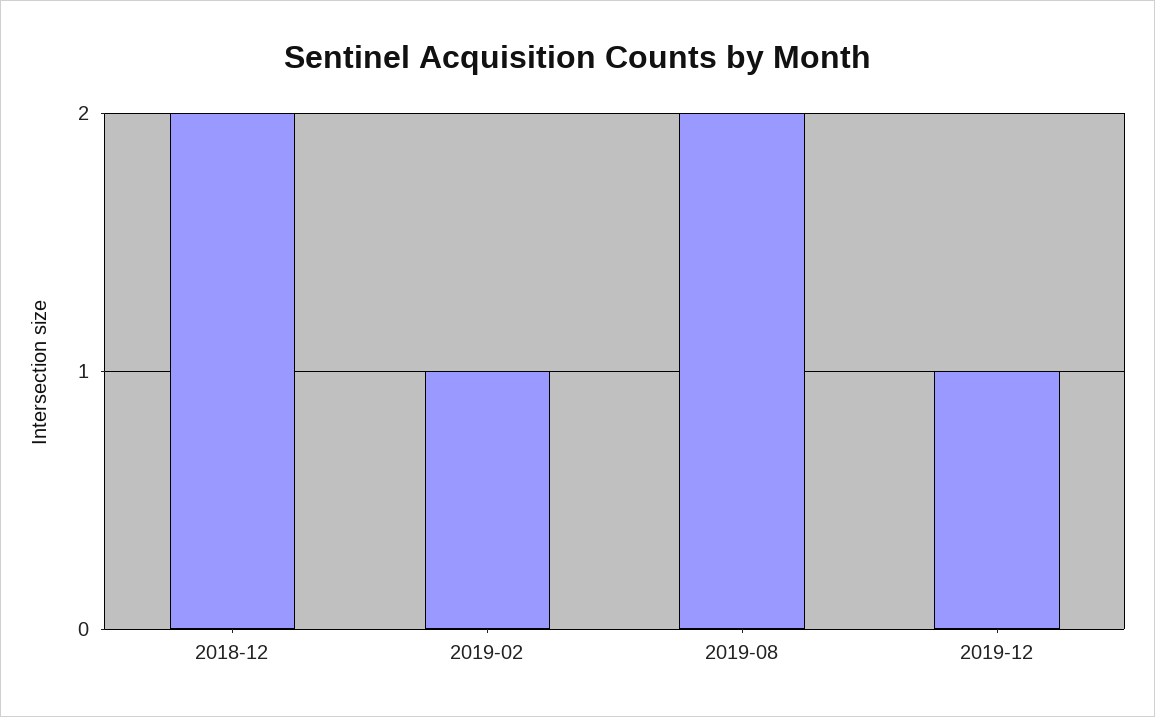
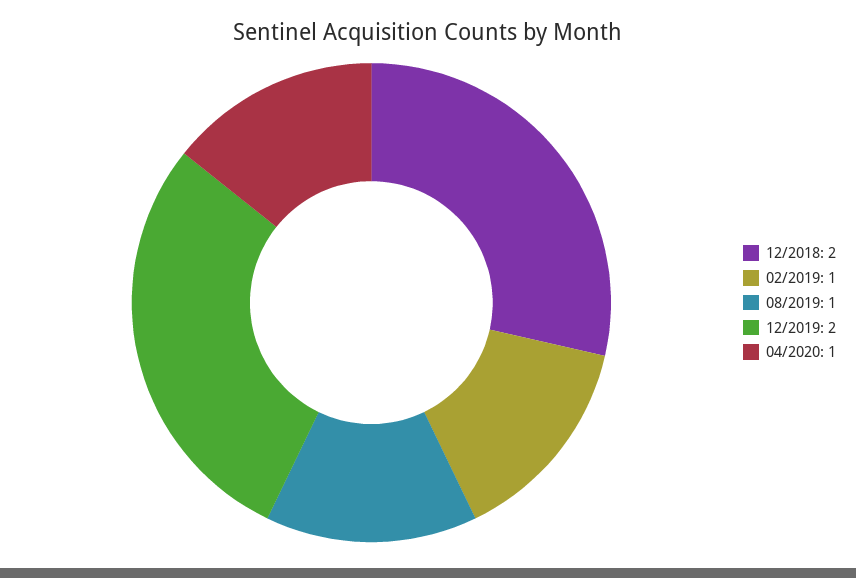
2019-08: 2 -> 1
2019-12: 1 -> 2
04/2020: none -> 1

